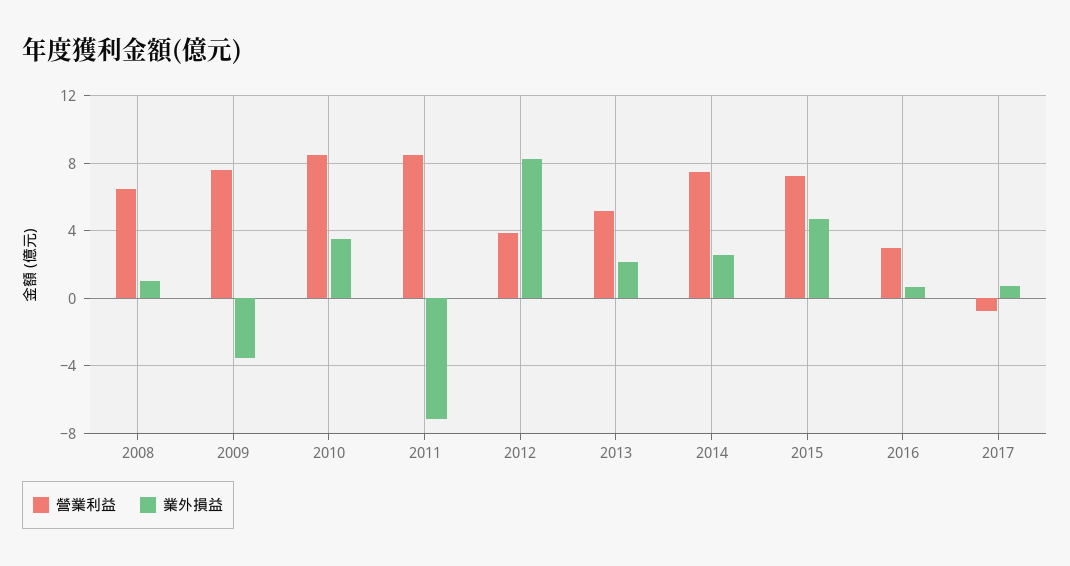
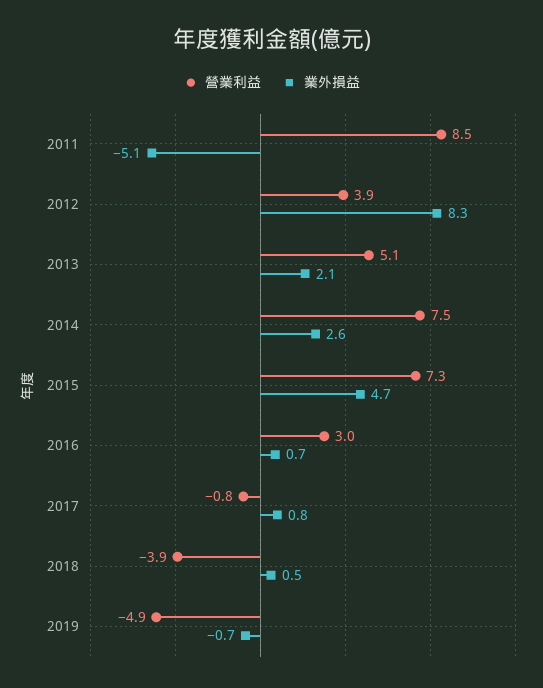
營業利益, 2008: 6.5 -> none
業外損益, 2008: 1 -> none
營業利益, 2009: 7.5 -> none
業外損益, 2009: -3.5 -> none
營業利益, 2010: 8.5 -> none
業外損益, 2010: 3.5 -> none
業外損益, 2011: -7 -> -5.1
營業利益, 2018: none -> -3.9
業外損益, 2018: none -> 0.5
營業利益, 2019: none -> -4.9
業外損益, 2019: none -> -0.7

